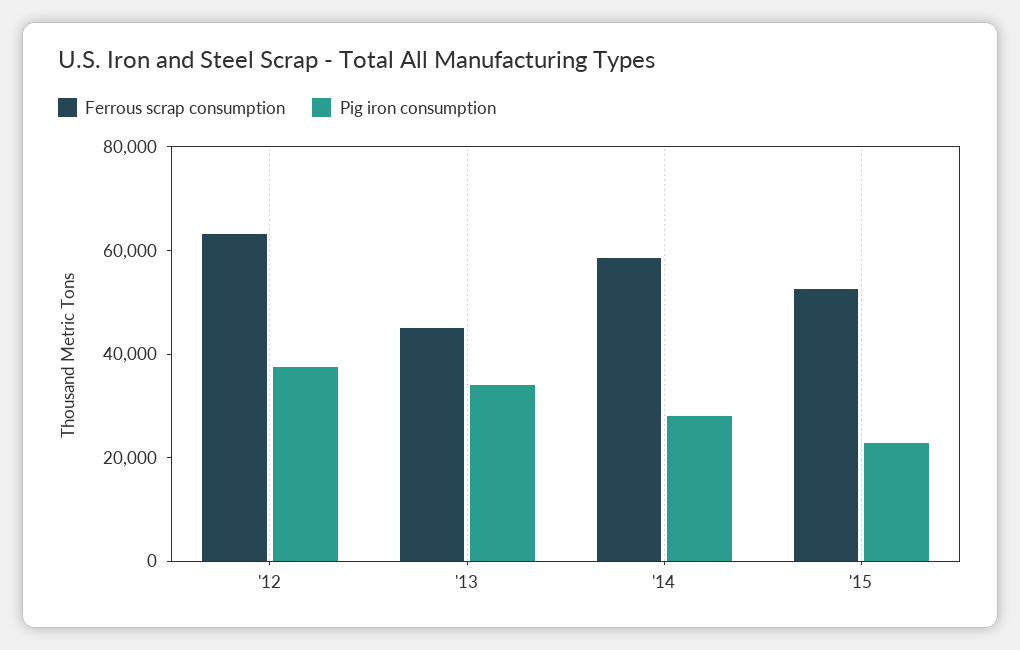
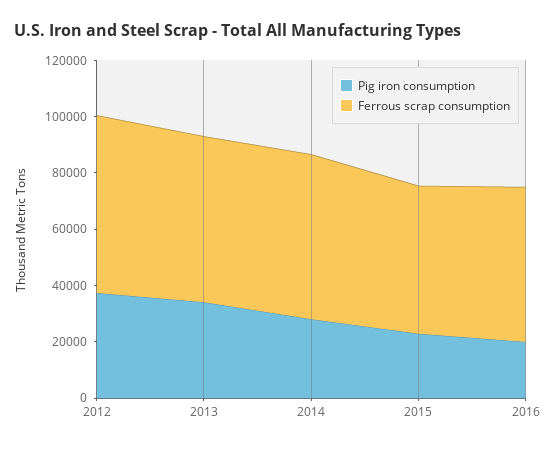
Ferrous scrap consumption, '13: 45000 -> 60000
Pig iron consumption, 2016: none -> 20000
Ferrous scrap consumption, 2016: none -> 55000

